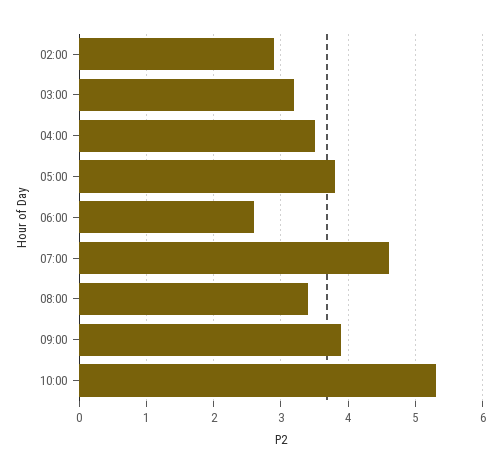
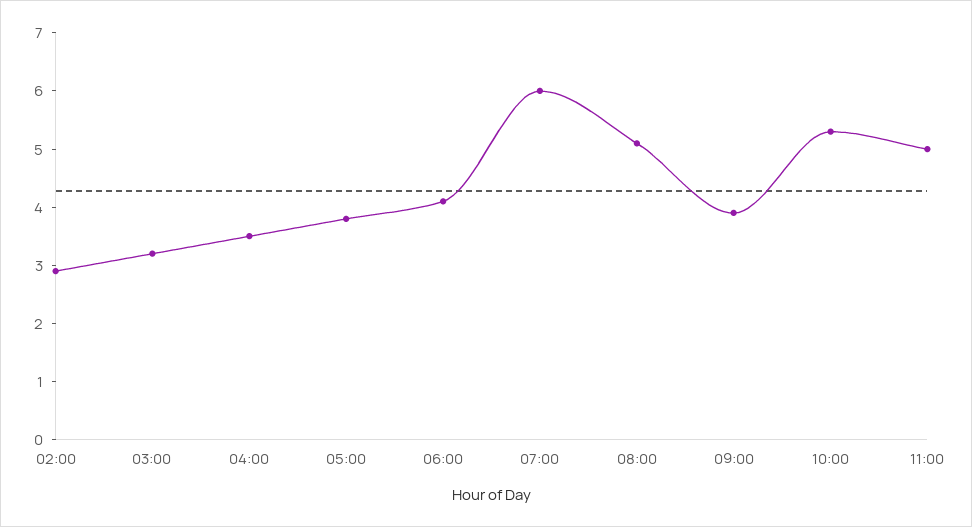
06:00: 2.6 -> 4
07:00: 4.6 -> 6
08:00: 3.4 -> 5
11:00: none -> 5

